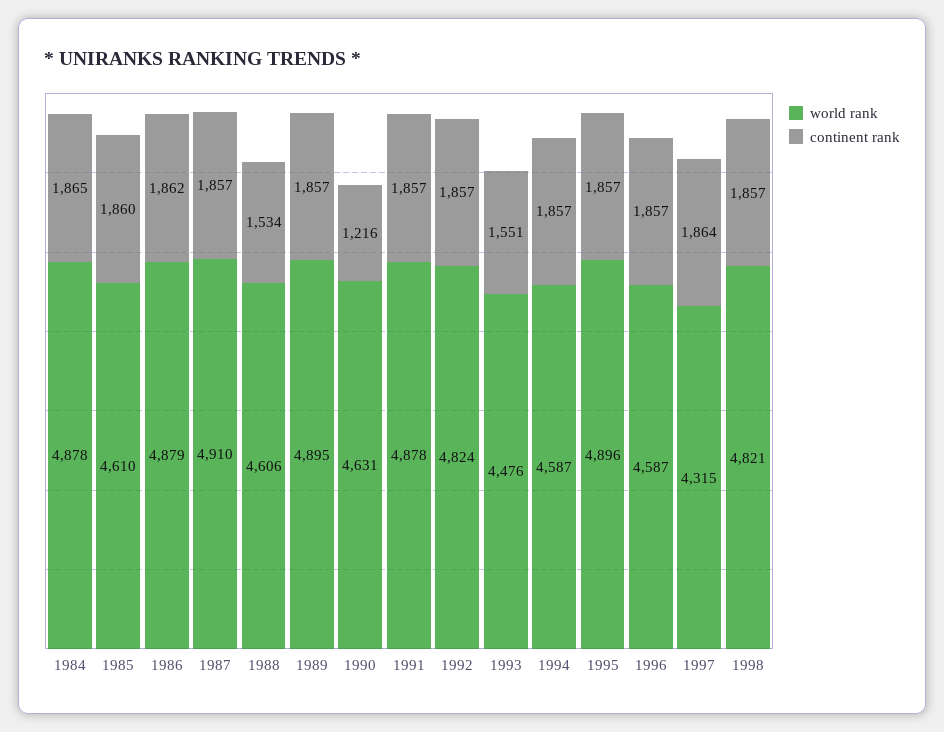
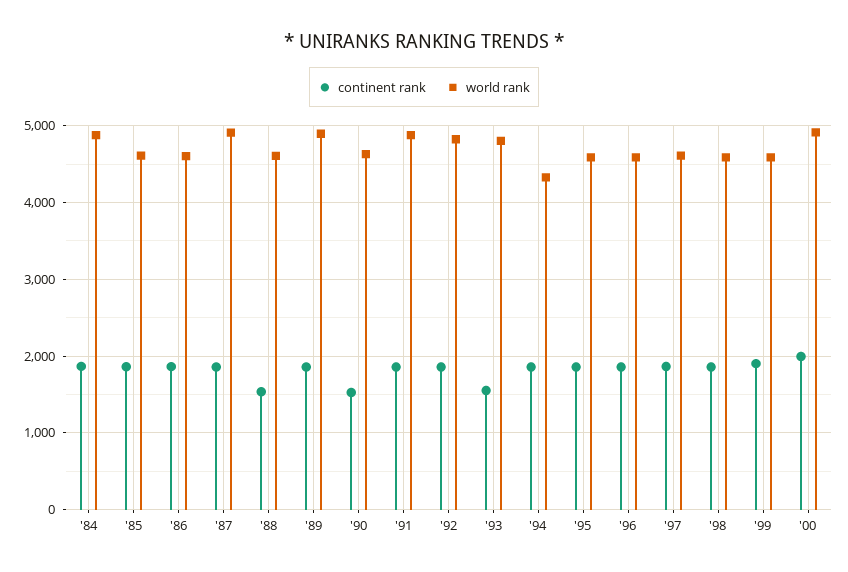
world rank, 1986: 4879 -> 4600
continent rank, 1990: 1216 -> 1500
world rank, 1993: 4476 -> 4800
world rank, 1994: 4587 -> 4300
world rank, 1995: 4896 -> 4600
world rank, 1997: 4315 -> 4600
world rank, 1998: 4821 -> 4600
continent rank, '99: none -> 1900
world rank, '99: none -> 4600
continent rank, '00: none -> 2000
world rank, '00: none -> 4900

